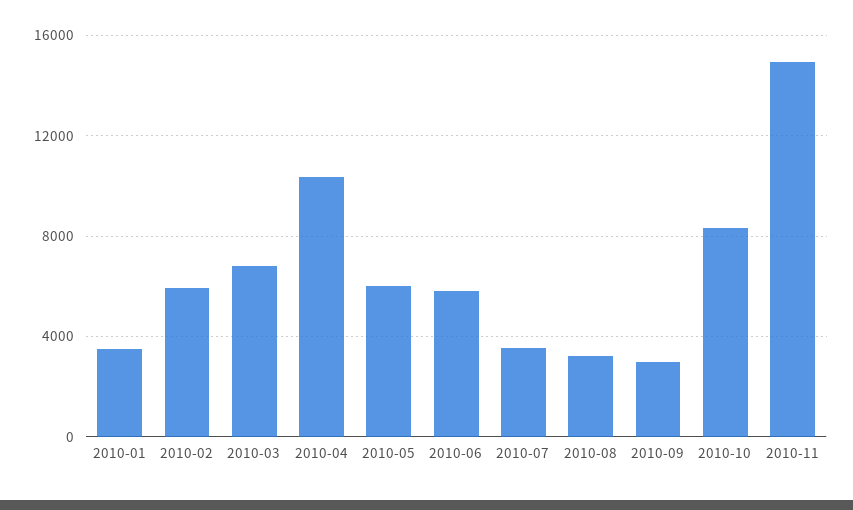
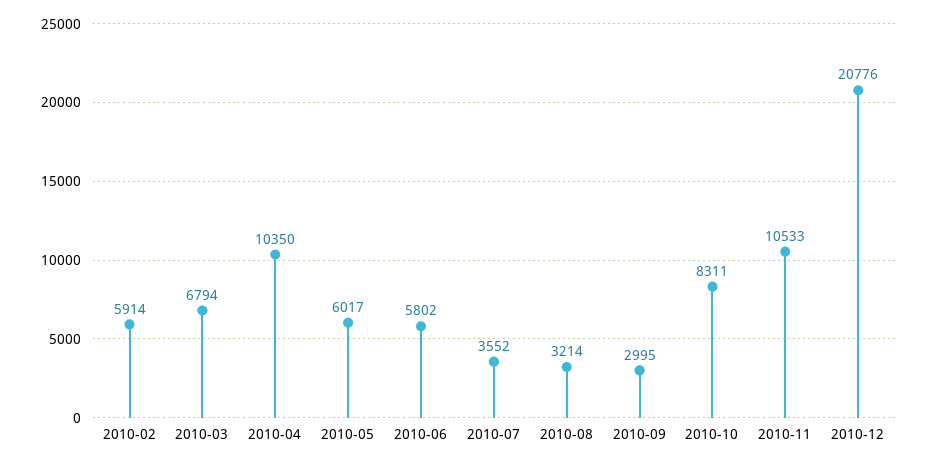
2010-01: 3500 -> none
2010-11: 15000 -> 10533
2010-12: none -> 20776

